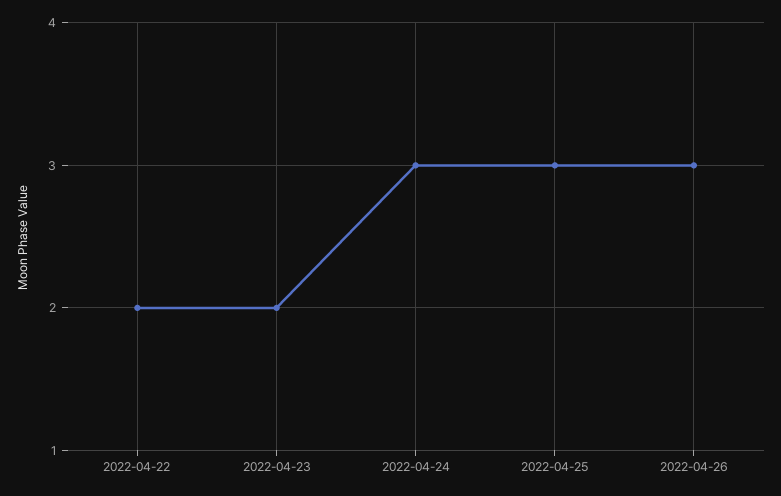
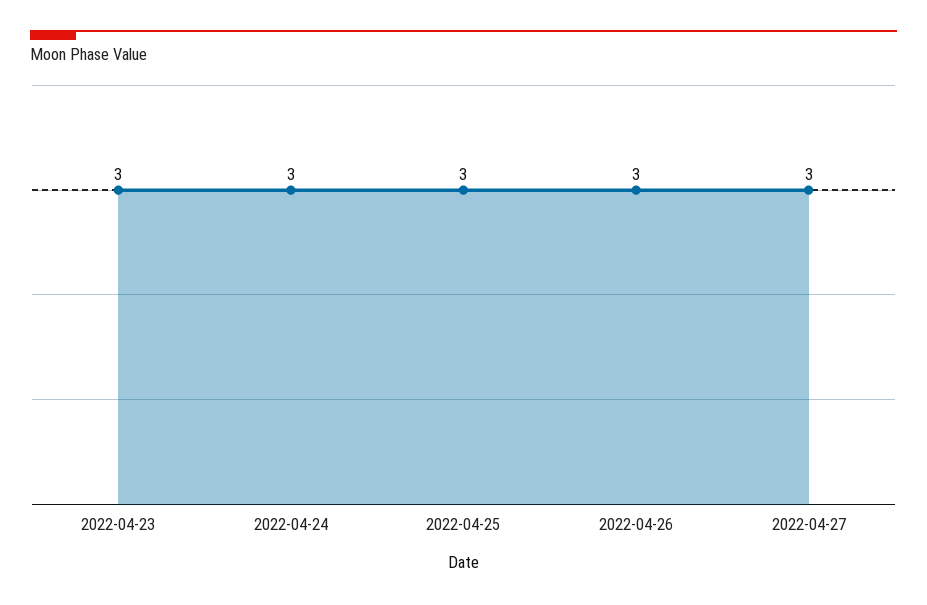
2022-04-22: 2 -> none
2022-04-23: 2 -> 3
2022-04-27: none -> 3

